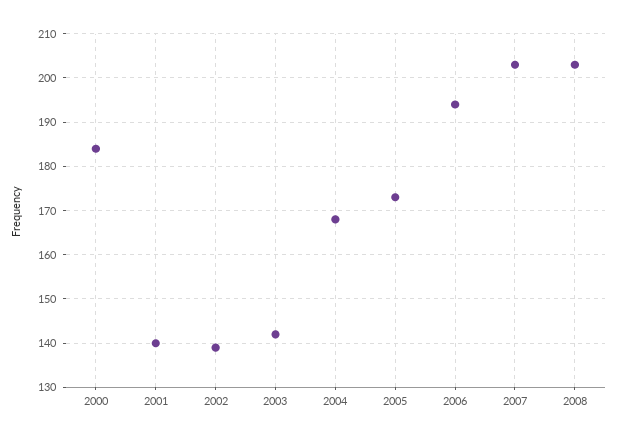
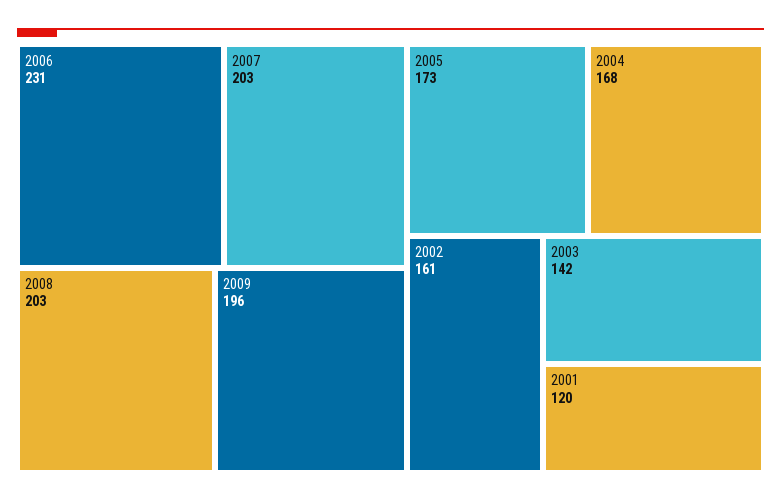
2000: 185 -> none
2001: 140 -> 120
2002: 140 -> 161
2006: 195 -> 231
2009: none -> 196

